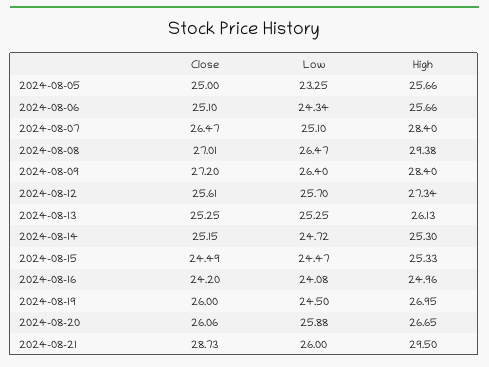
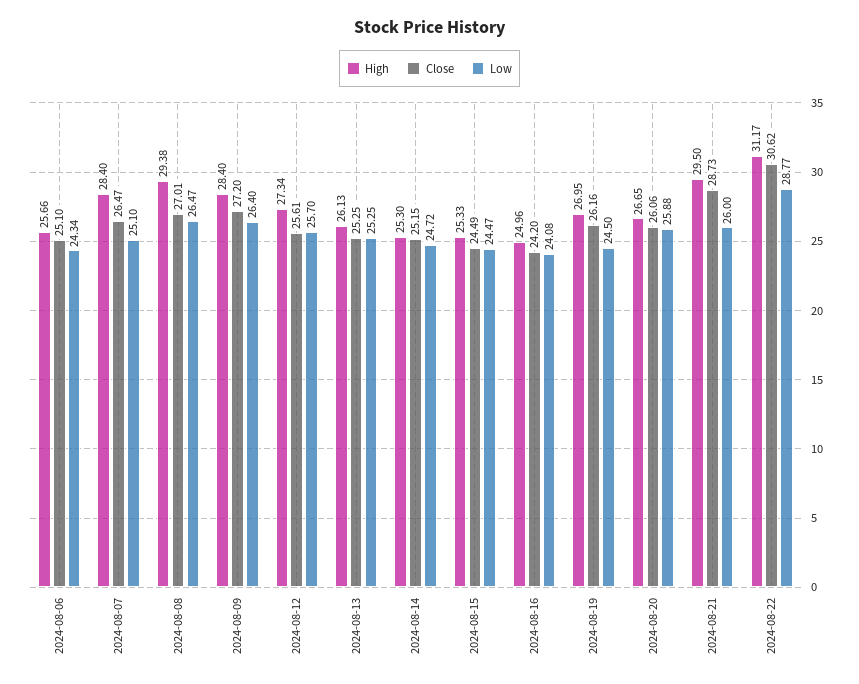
Close, 2024-08-05: 25 -> none
Low, 2024-08-05: 23.25 -> none
High, 2024-08-05: 25.66 -> none
Close, 2024-08-19: 26 -> 26.16
High, 2024-08-22: none -> 31.17
Close, 2024-08-22: none -> 30.62
Low, 2024-08-22: none -> 28.77

